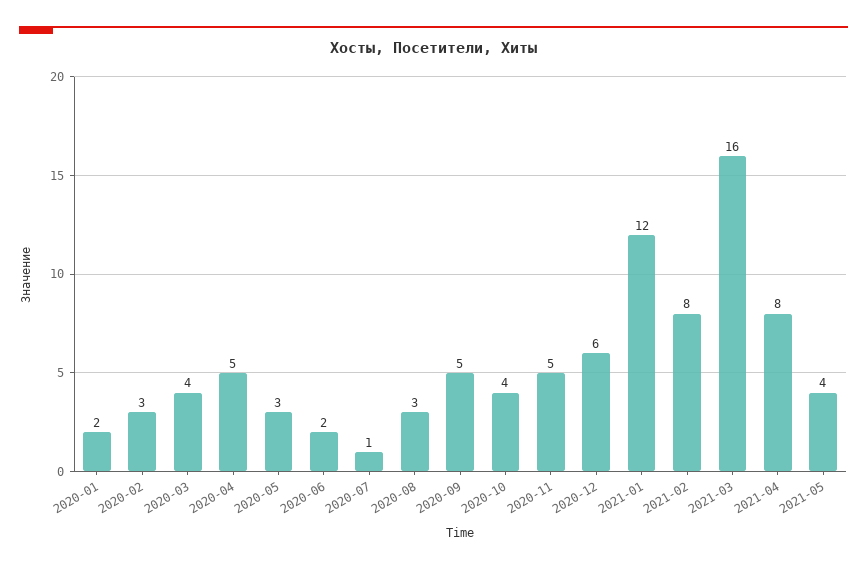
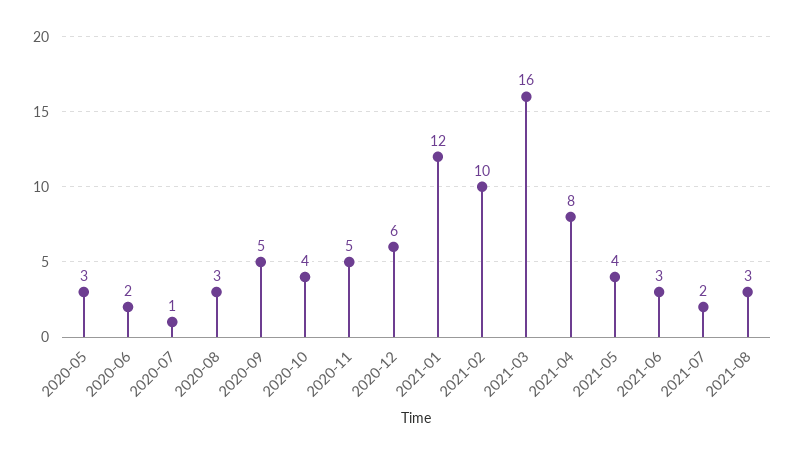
2020-01: 2 -> none
2020-02: 3 -> none
2020-03: 4 -> none
2020-04: 5 -> none
2021-02: 8 -> 10
2021-06: none -> 3
2021-07: none -> 2
2021-08: none -> 3

